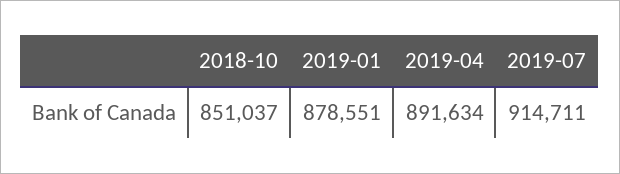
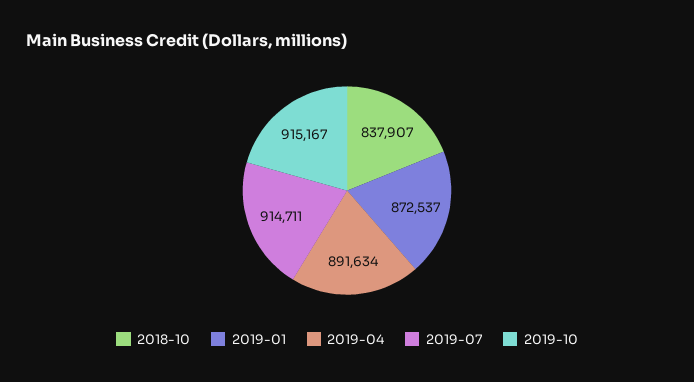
2018-10: 851037 -> 837907
2019-01: 878551 -> 872537
2019-10: none -> 915167

